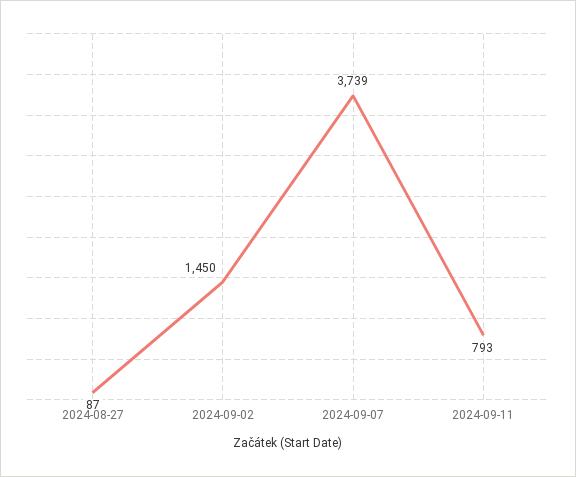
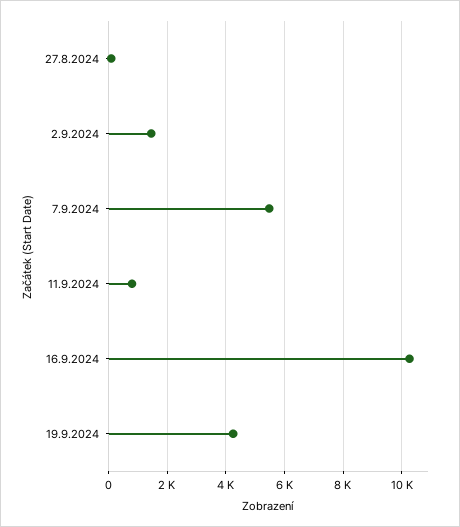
2024-09-07: 3739 -> 5500
16.9.2024: none -> 10250
19.9.2024: none -> 4250

